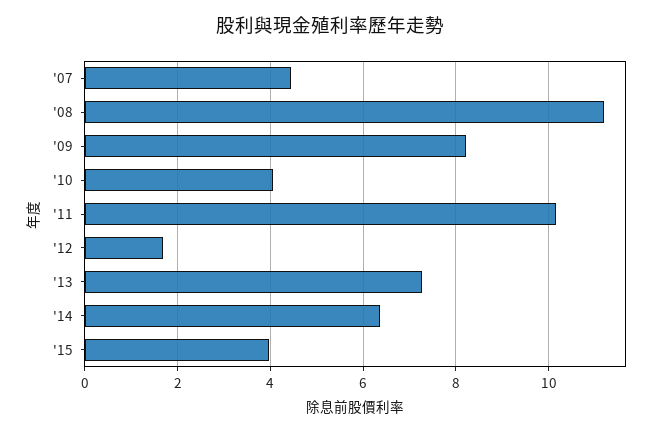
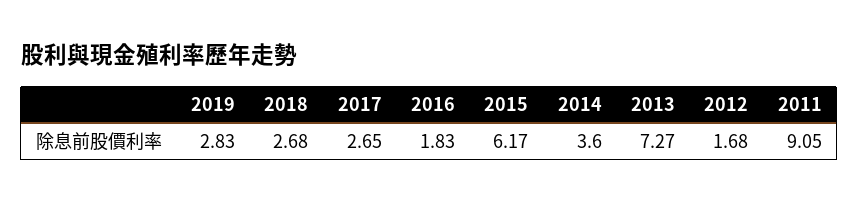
'07: 4.4 -> none
'08: 11.2 -> none
'09: 8.2 -> none
'10: 4 -> none
'11: 10.2 -> 9.05
'14: 6.4 -> 3.6
'15: 4 -> 6.17
2019: none -> 2.83
2018: none -> 2.68
2017: none -> 2.65
2016: none -> 1.83

